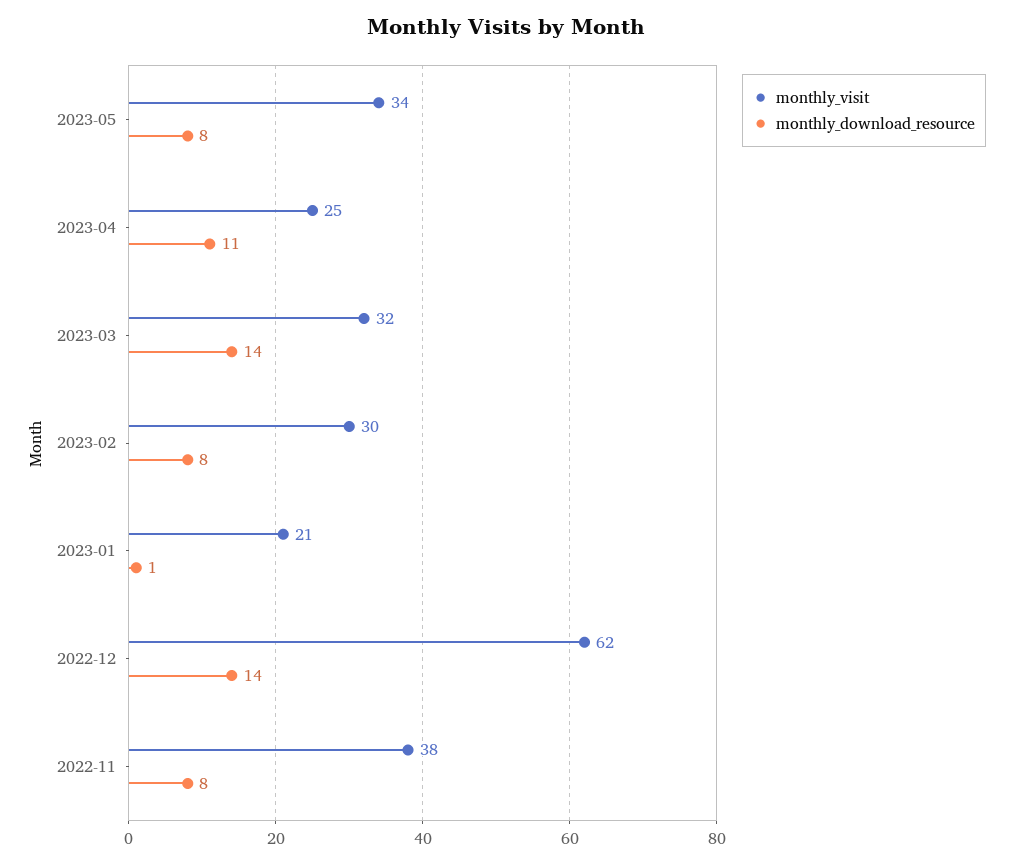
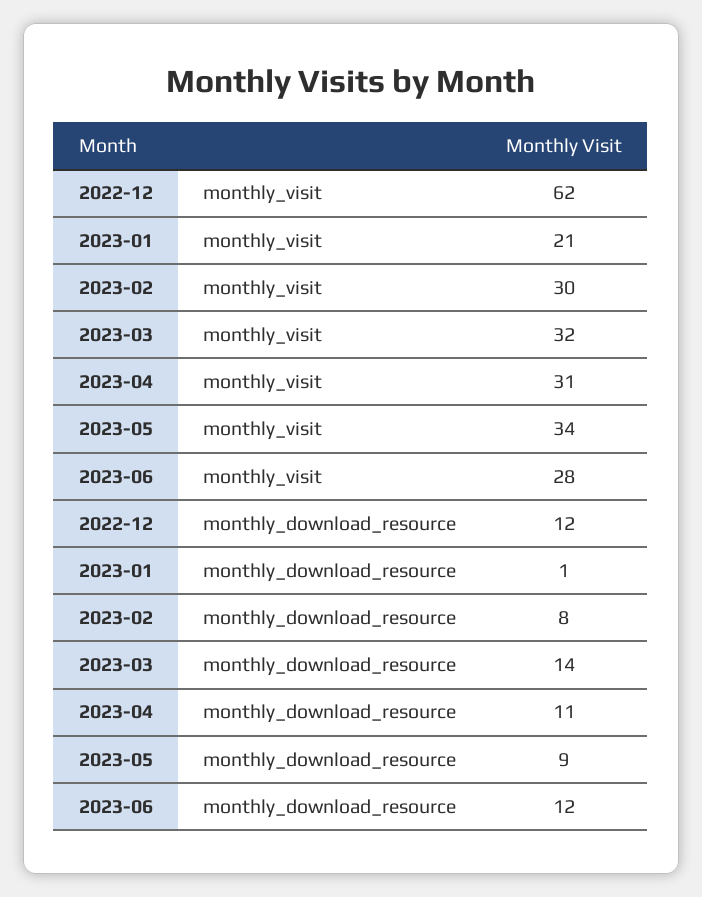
monthly_download_resource, 2023-05: 8 -> 9
monthly_visit, 2023-04: 25 -> 31
monthly_download_resource, 2022-12: 14 -> 12
monthly_visit, 2022-11: 38 -> none
monthly_download_resource, 2022-11: 8 -> none
monthly_visit, 2023-06: none -> 28
monthly_download_resource, 2023-06: none -> 12

